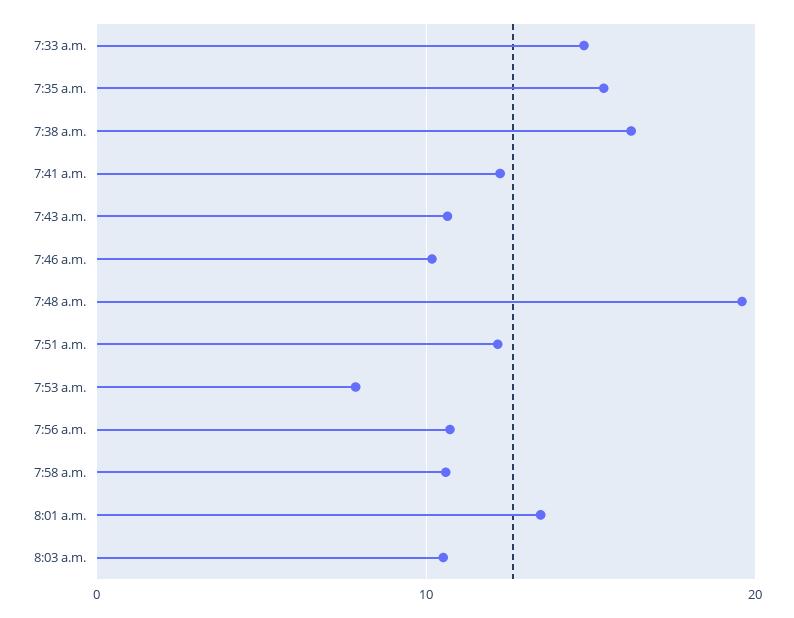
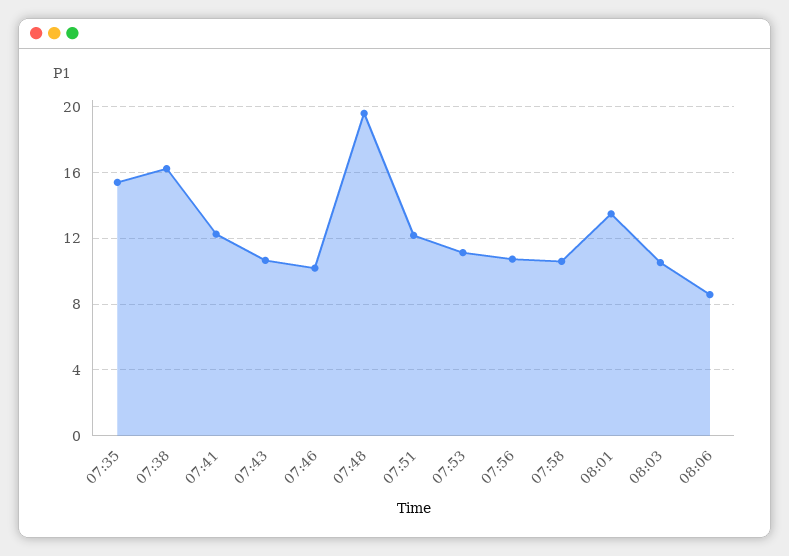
7:33 a.m.: 15 -> none
7:53 a.m.: 8 -> 11
08:06: none -> 8.5

